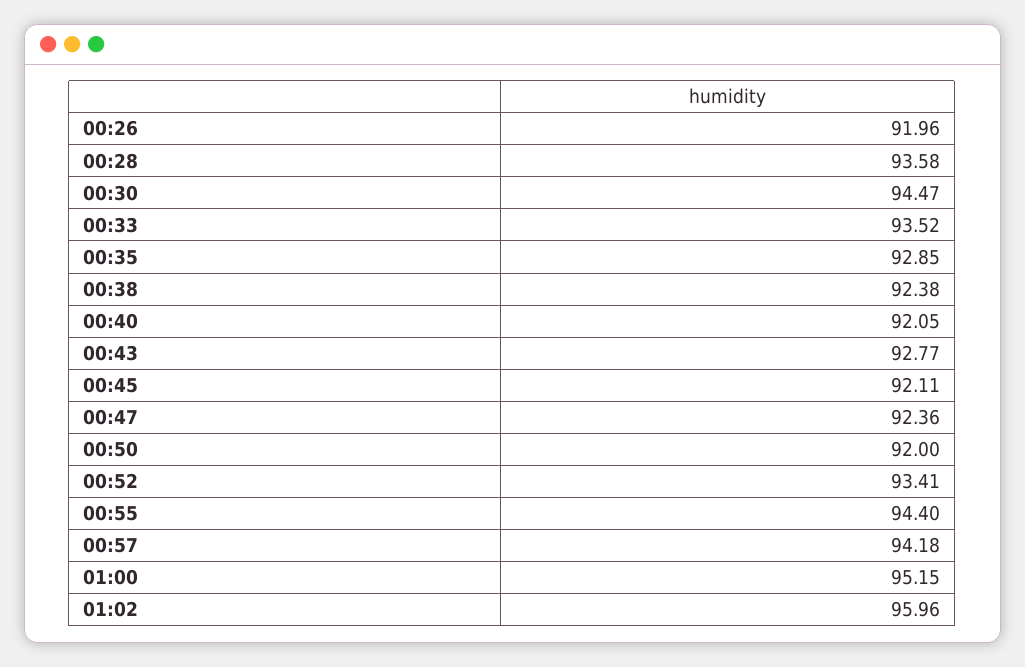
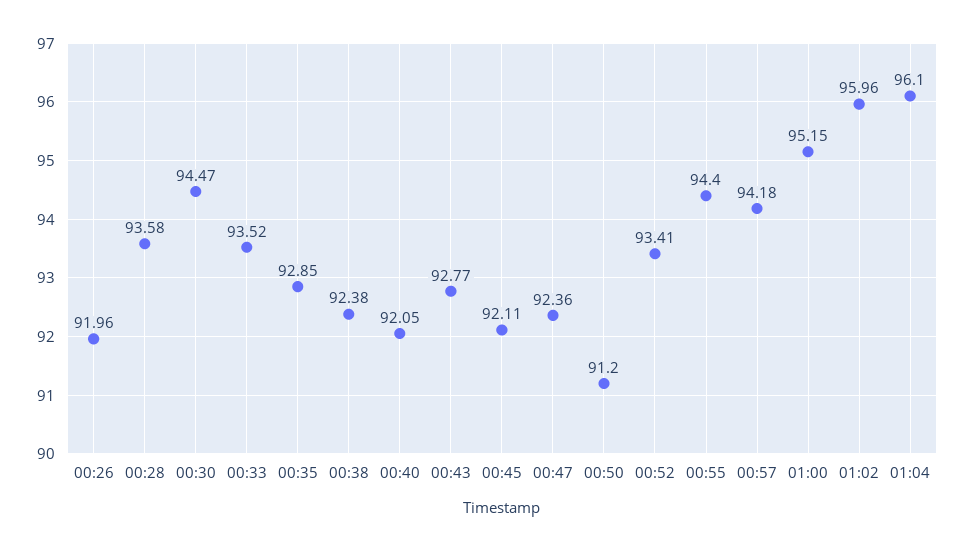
00:50: 92 -> 91.2
01:04: none -> 96.1

